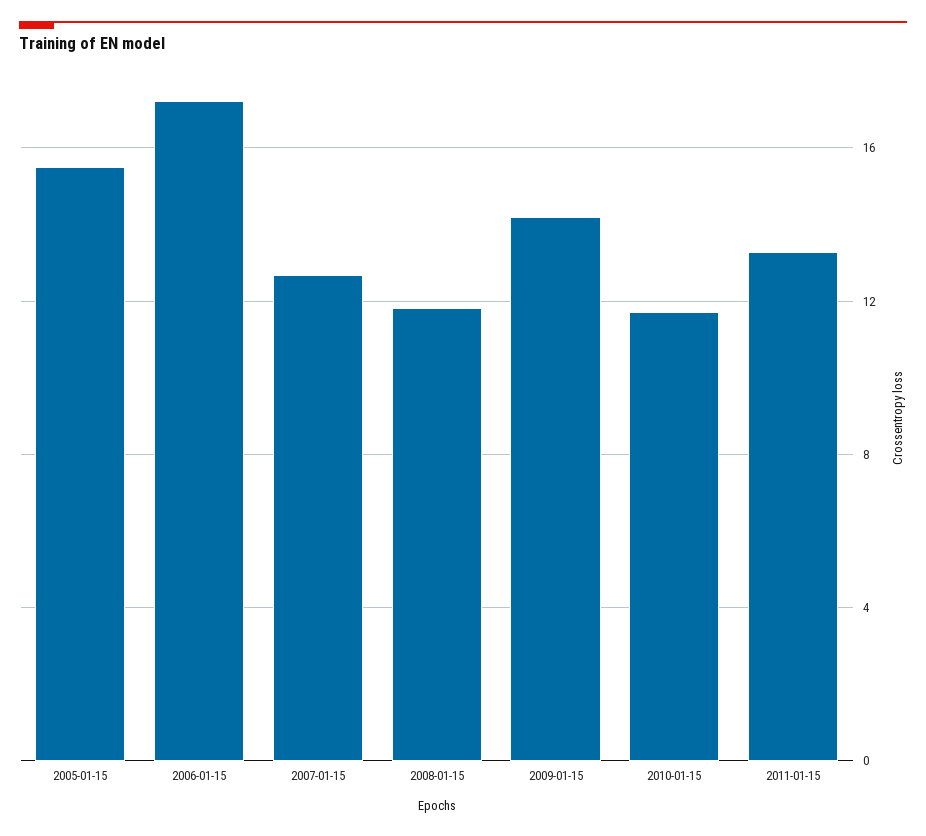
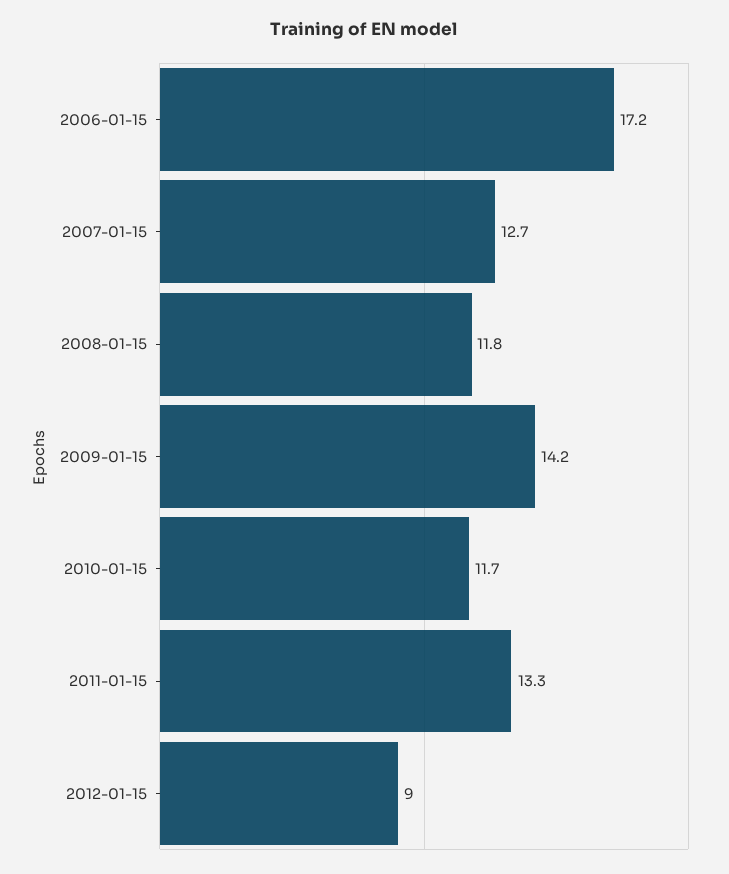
2005-01-15: 15.5 -> none
2012-01-15: none -> 9

